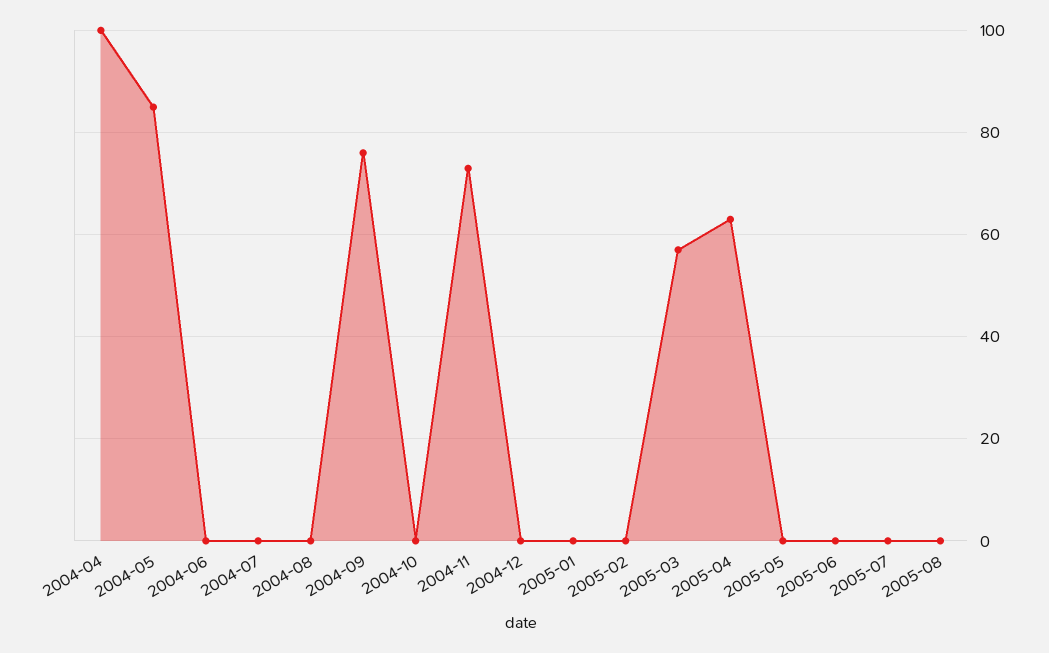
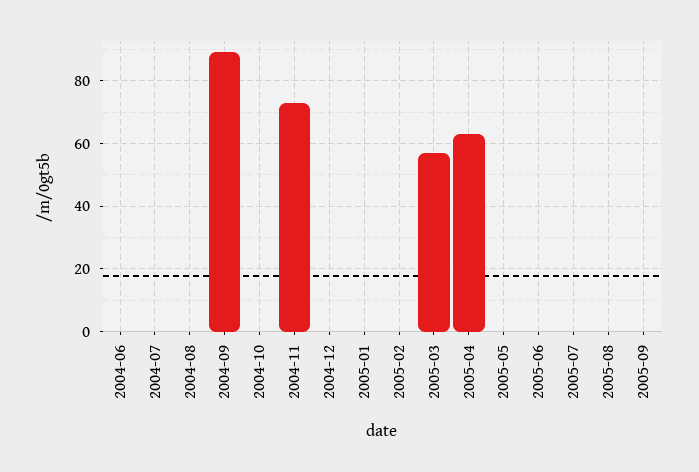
2004-04: 100 -> none
2004-05: 85 -> none
2004-09: 75 -> 90
2005-09: none -> 0

